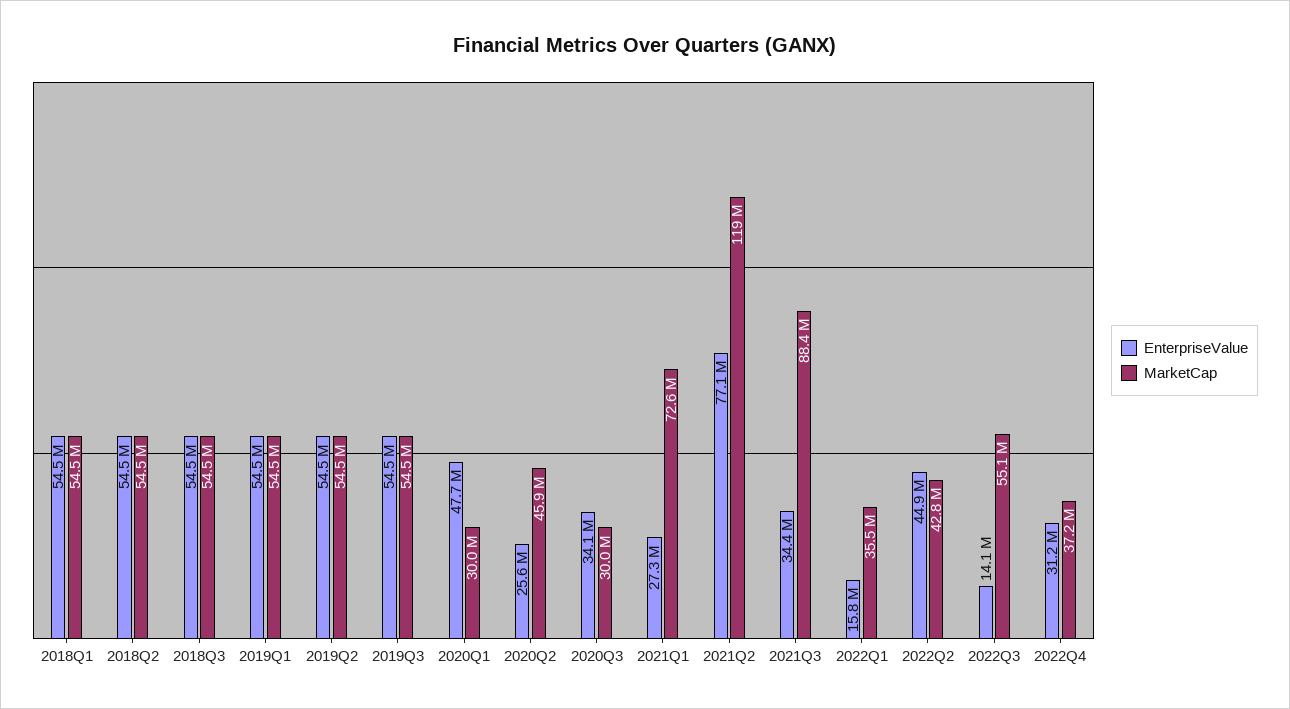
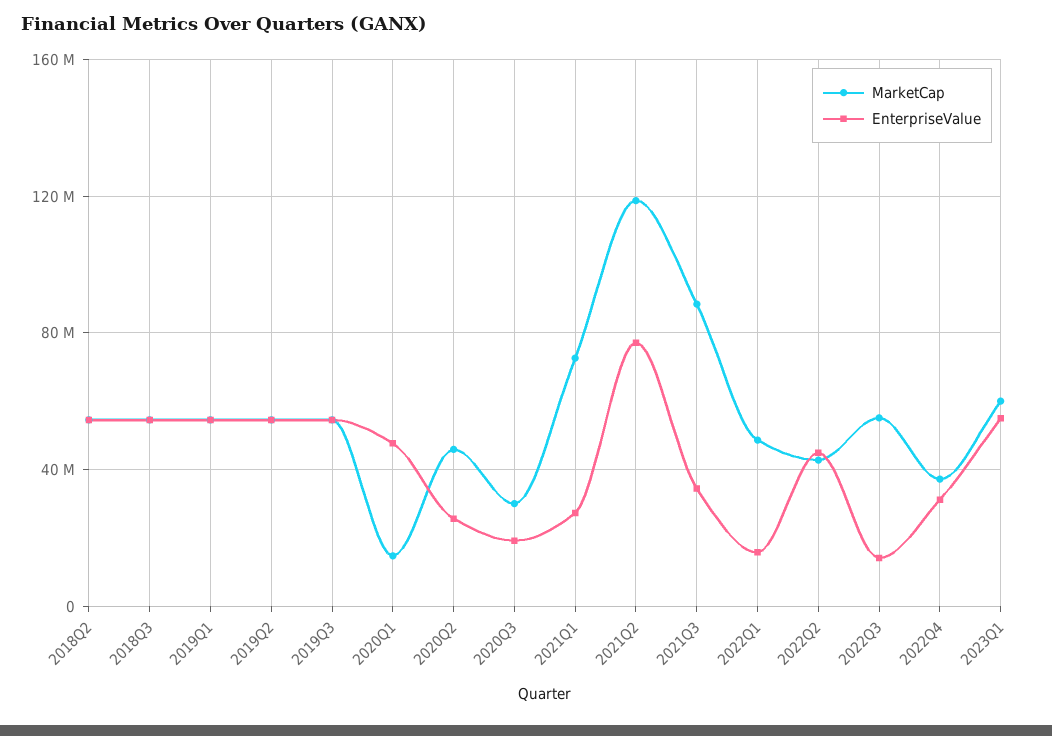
EnterpriseValue, 2018Q1: 54500000 -> none
MarketCap, 2018Q1: 54500000 -> none
MarketCap, 2020Q1: 30000000 -> 15000000
EnterpriseValue, 2020Q3: 34100000 -> 20000000
MarketCap, 2022Q1: 35500000 -> 50000000
MarketCap, 2023Q1: none -> 60000000
EnterpriseValue, 2023Q1: none -> 55000000

